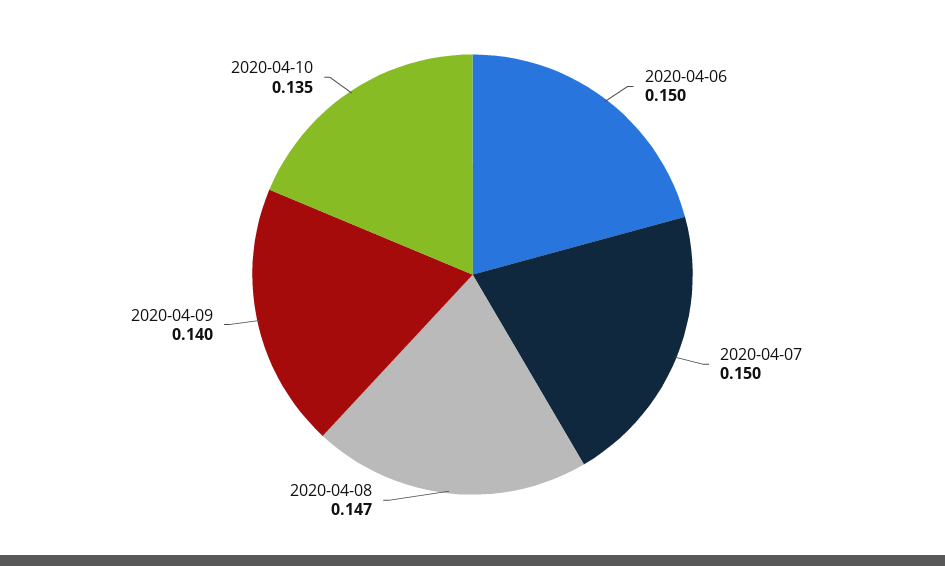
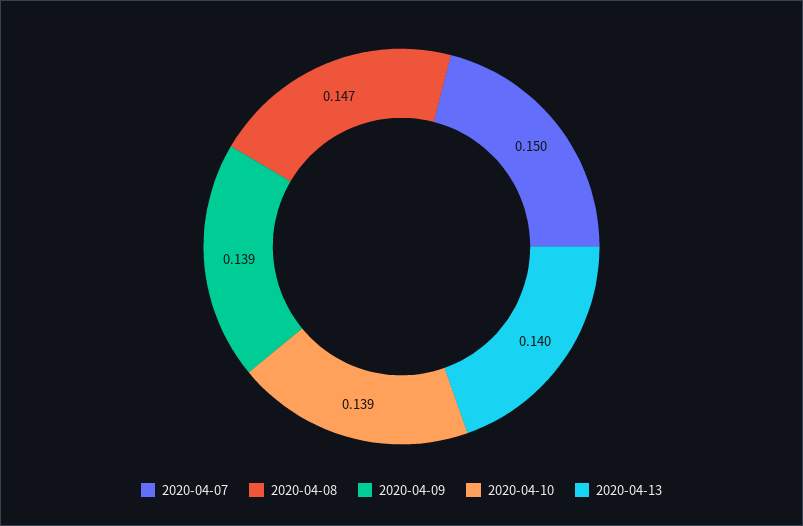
2020-04-06: 0.15 -> none
2020-04-09: 0.14 -> 0.139
2020-04-10: 0.135 -> 0.139
2020-04-13: none -> 0.14

